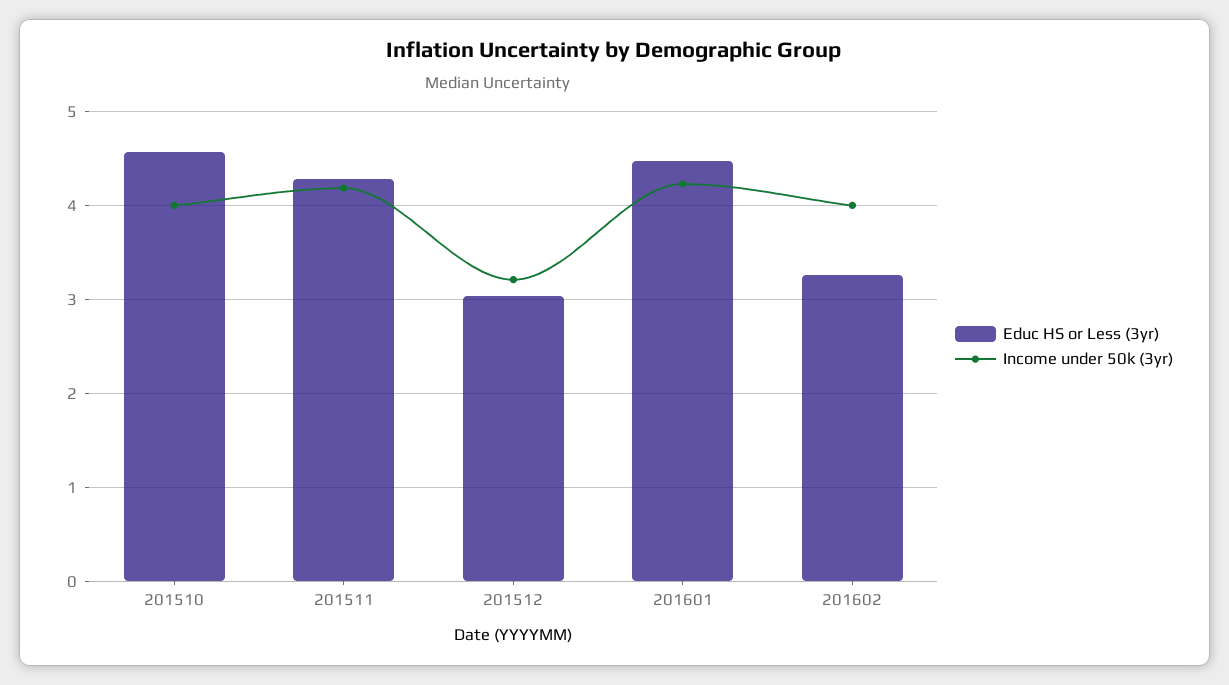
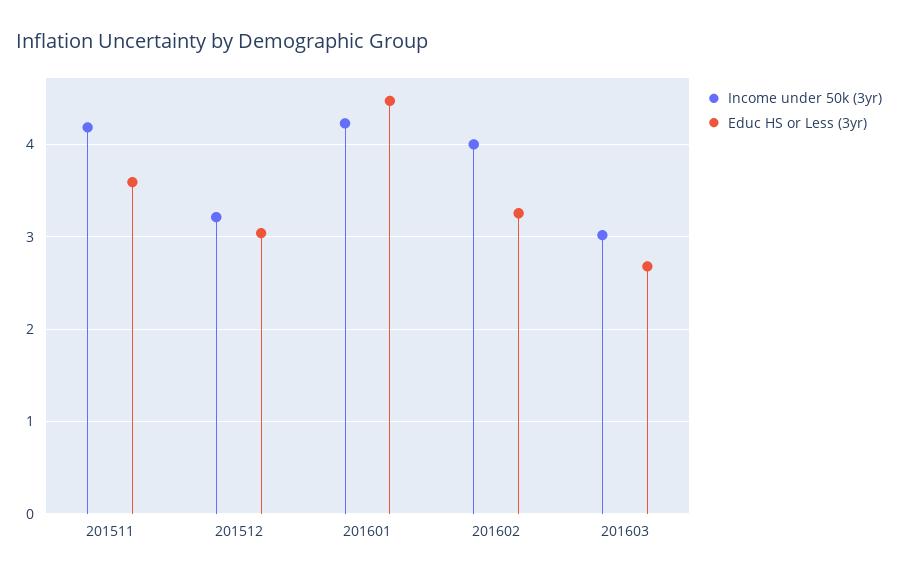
Educ HS or Less (3yr), 201510: 4.6 -> none
Income under 50k (3yr), 201510: 4 -> none
Educ HS or Less (3yr), 201511: 4.3 -> 3.6
Income under 50k (3yr), 201603: none -> 3
Educ HS or Less (3yr), 201603: none -> 2.7

